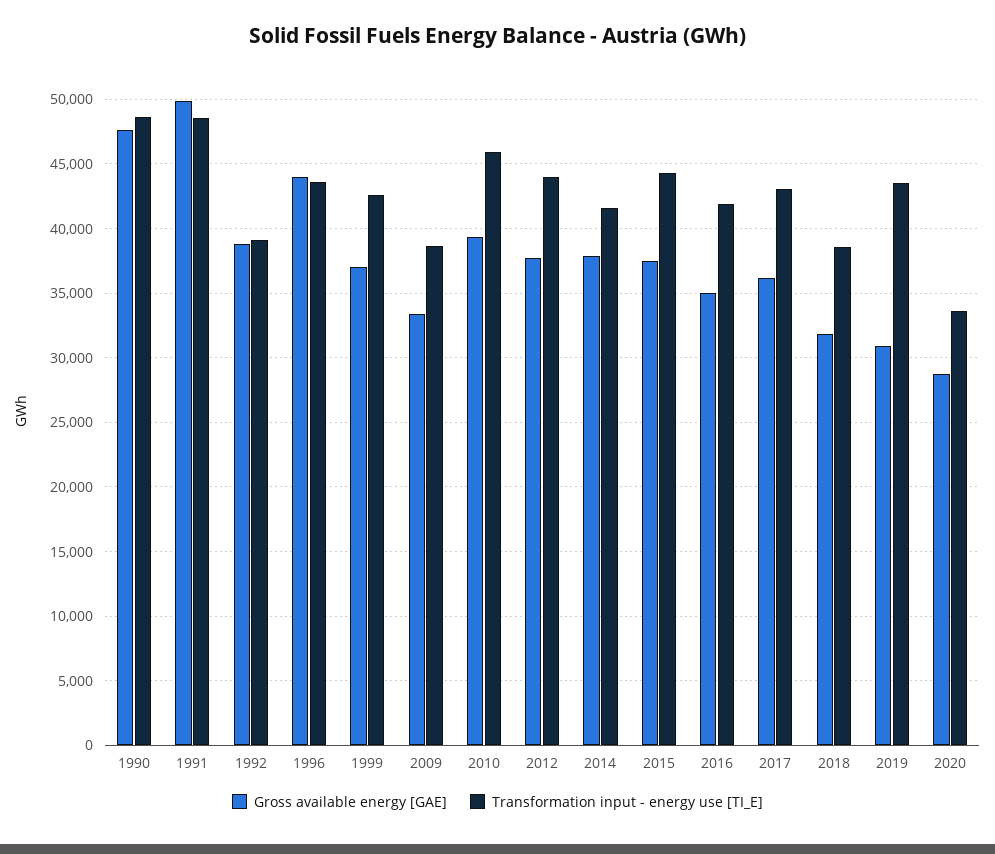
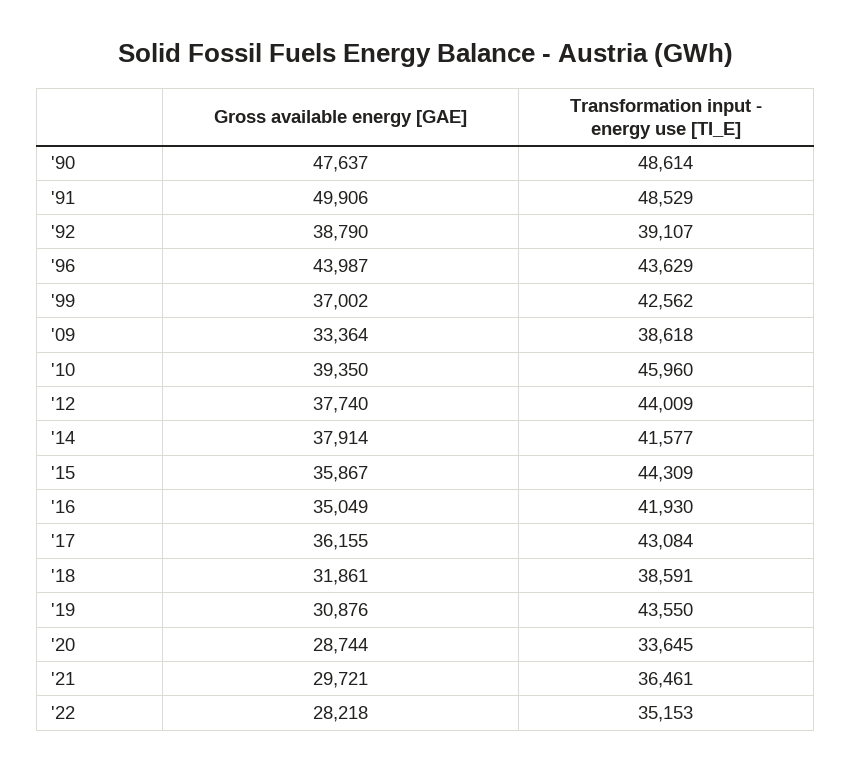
Gross available energy [GAE], 2015: 37500 -> 35867
Gross available energy [GAE], '21: none -> 29721
Transformation input - energy use [TI_E], '21: none -> 36461
Gross available energy [GAE], '22: none -> 28218
Transformation input - energy use [TI_E], '22: none -> 35153

